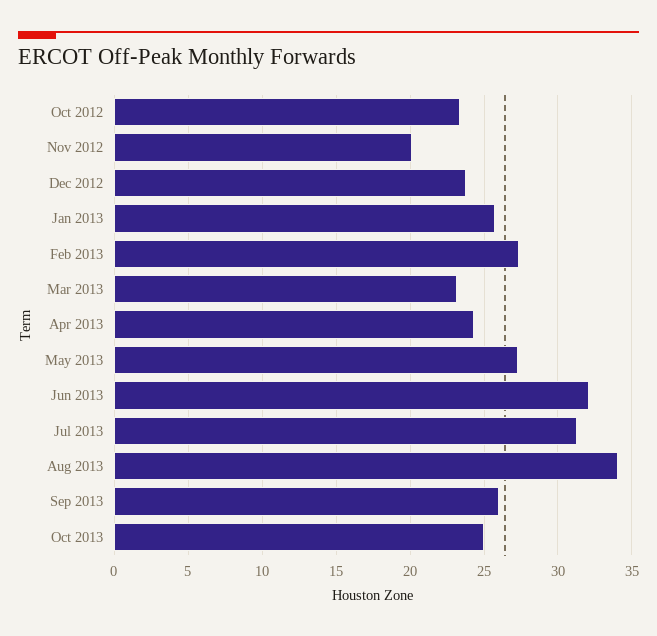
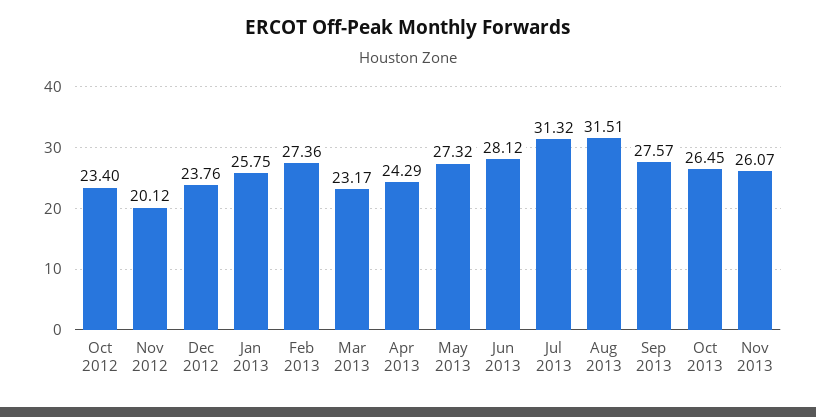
Jun 2013: 32 -> 28.12
Aug 2013: 34 -> 31.51
Sep 2013: 26 -> 27.57
Oct 2013: 25 -> 26.45
Nov 2013: none -> 26.07

